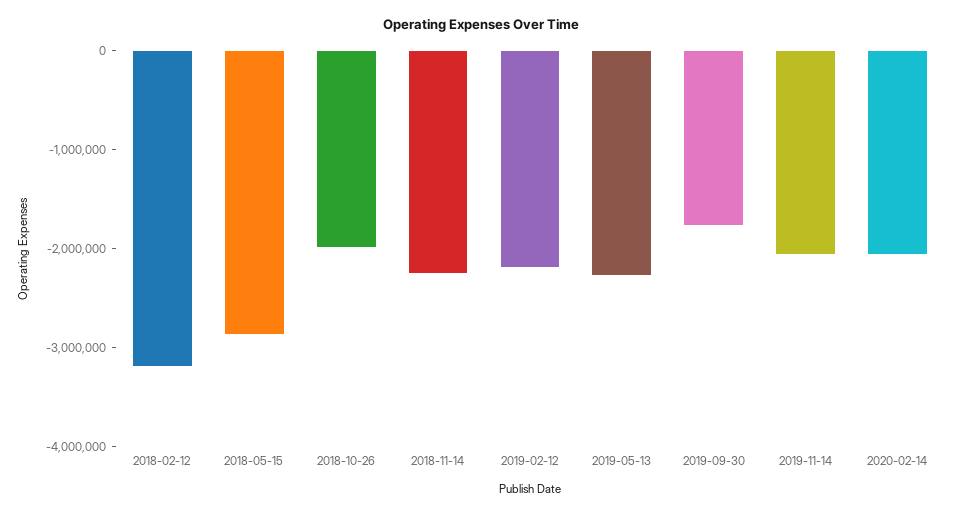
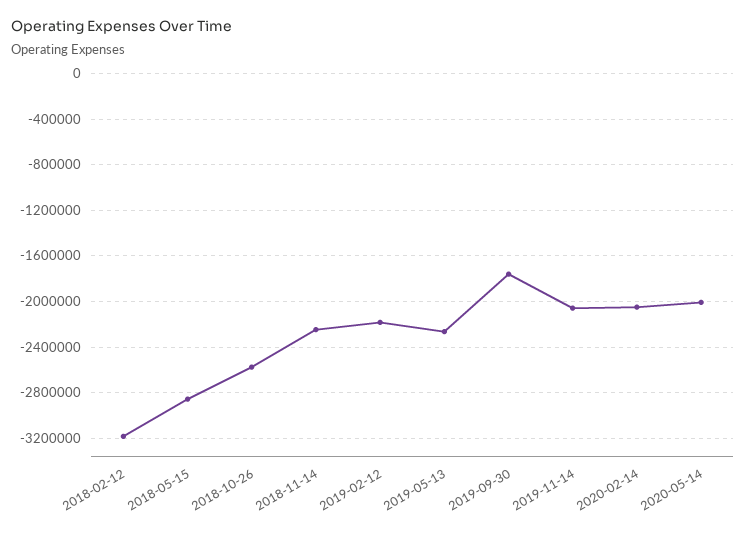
2018-10-26: -2000000 -> -2600000
2020-05-14: none -> -2000000

